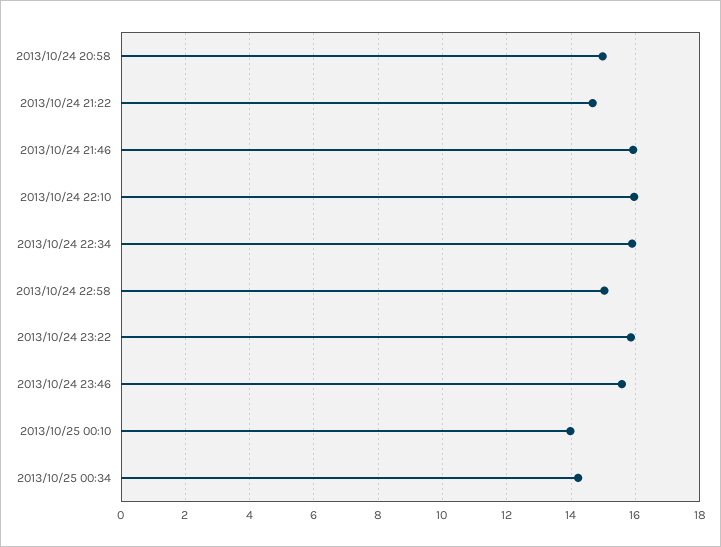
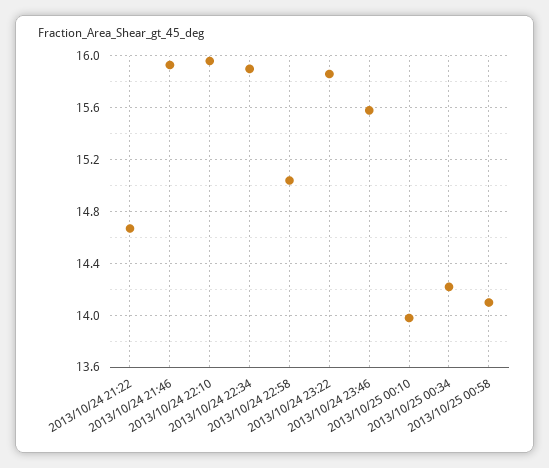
2013/10/24 20:58: 15 -> none
2013/10/25 00:58: none -> 14.1

